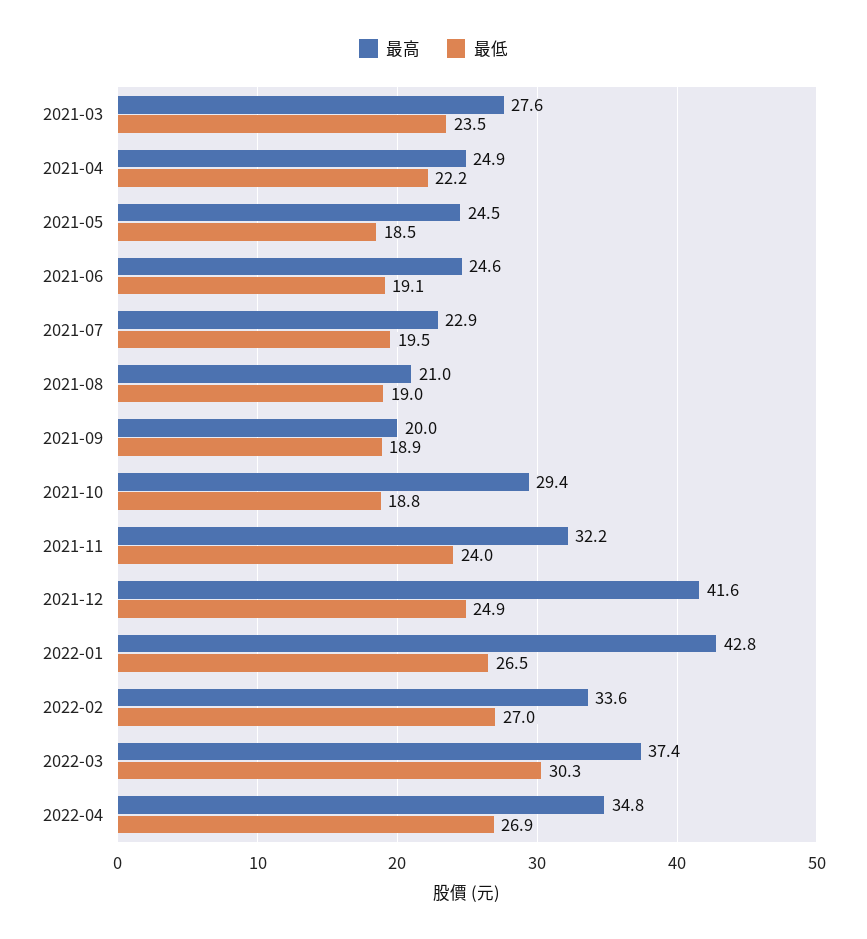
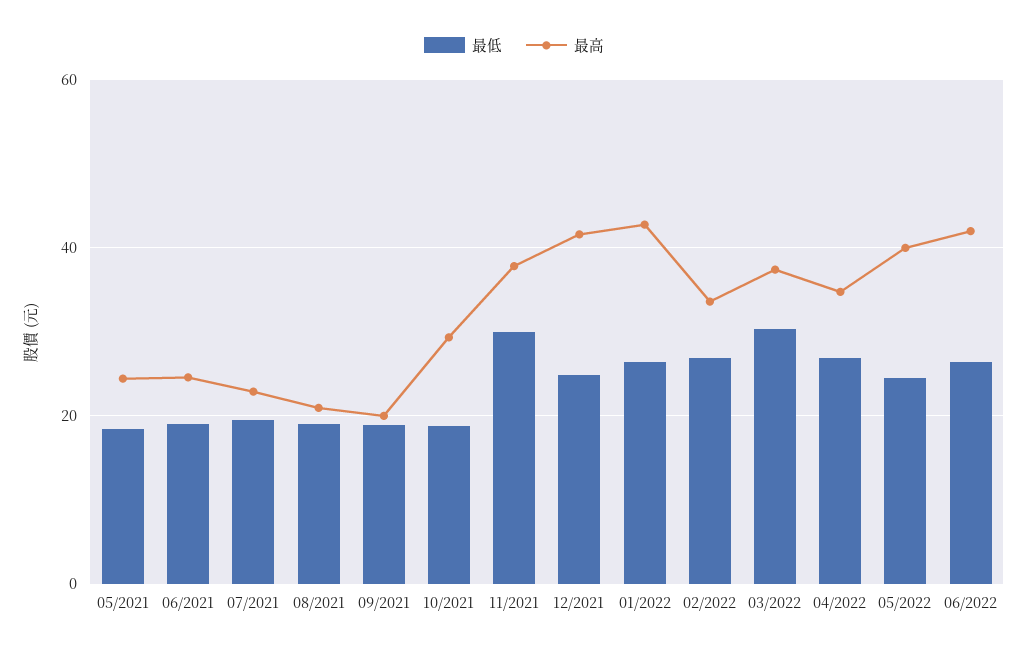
最高, 2021-03: 27.6 -> none
最低, 2021-03: 23.5 -> none
最高, 2021-04: 24.9 -> none
最低, 2021-04: 22.2 -> none
最高, 2021-11: 32.2 -> 38
最低, 2021-11: 24 -> 30
最低, 05/2022: none -> 24
最高, 05/2022: none -> 40
最低, 06/2022: none -> 26
最高, 06/2022: none -> 42

